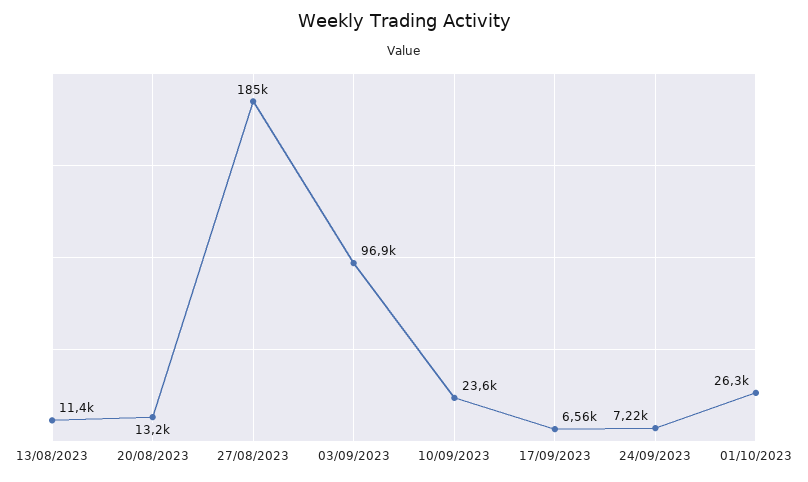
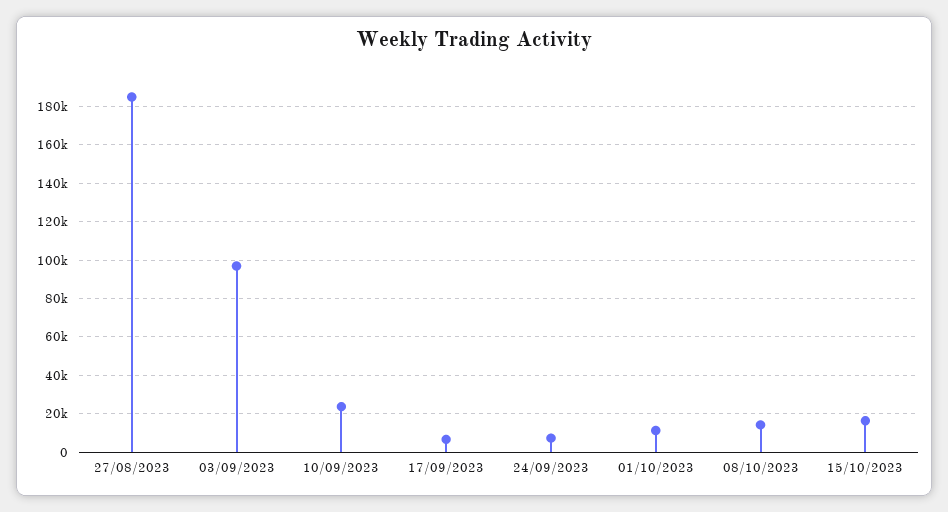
13/08/2023: 11400 -> none
20/08/2023: 13200 -> none
01/10/2023: 26300 -> 10000
08/10/2023: none -> 15000
15/10/2023: none -> 15000

